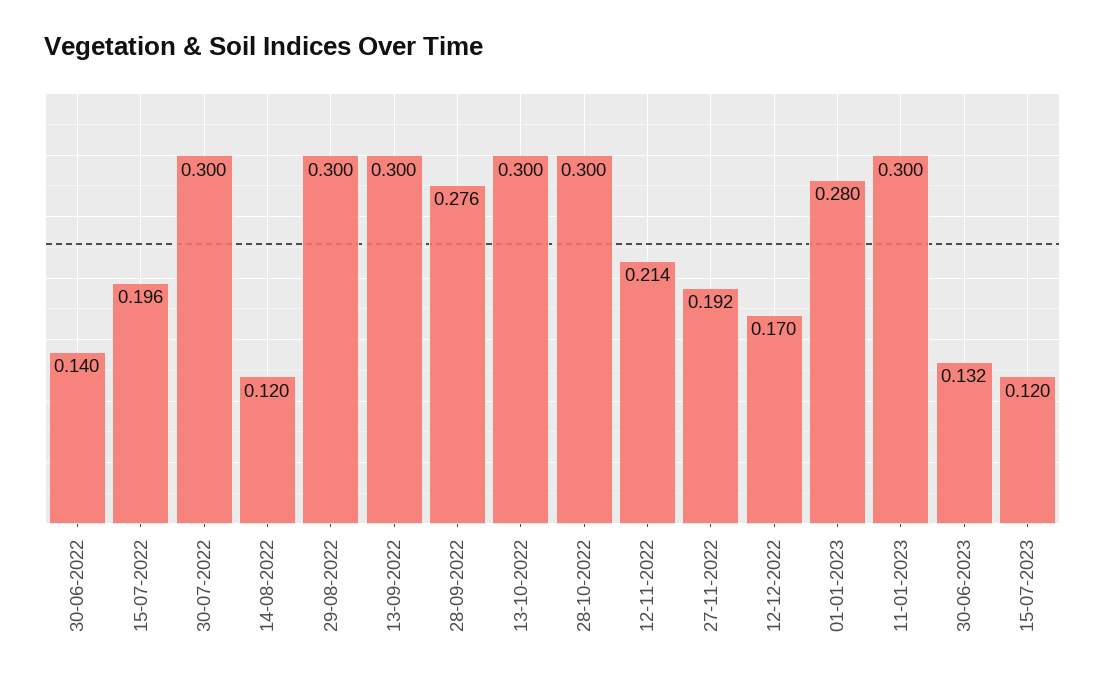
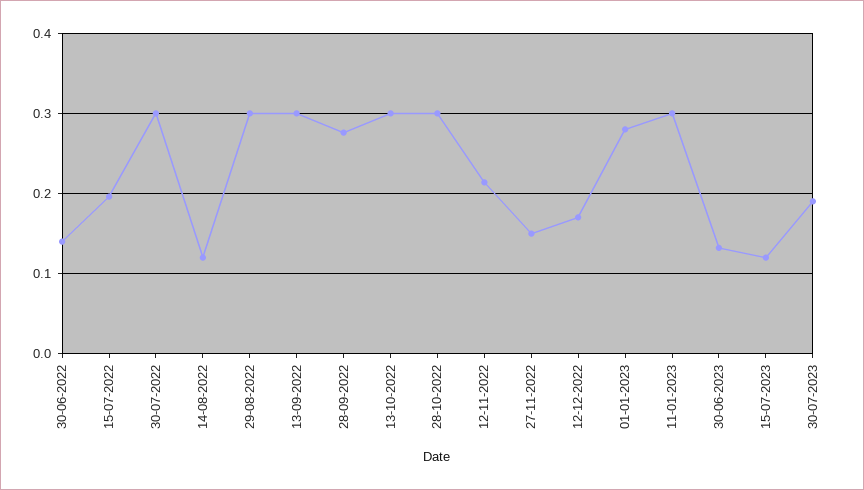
27-11-2022: 0.192 -> 0.15
30-07-2023: none -> 0.19

